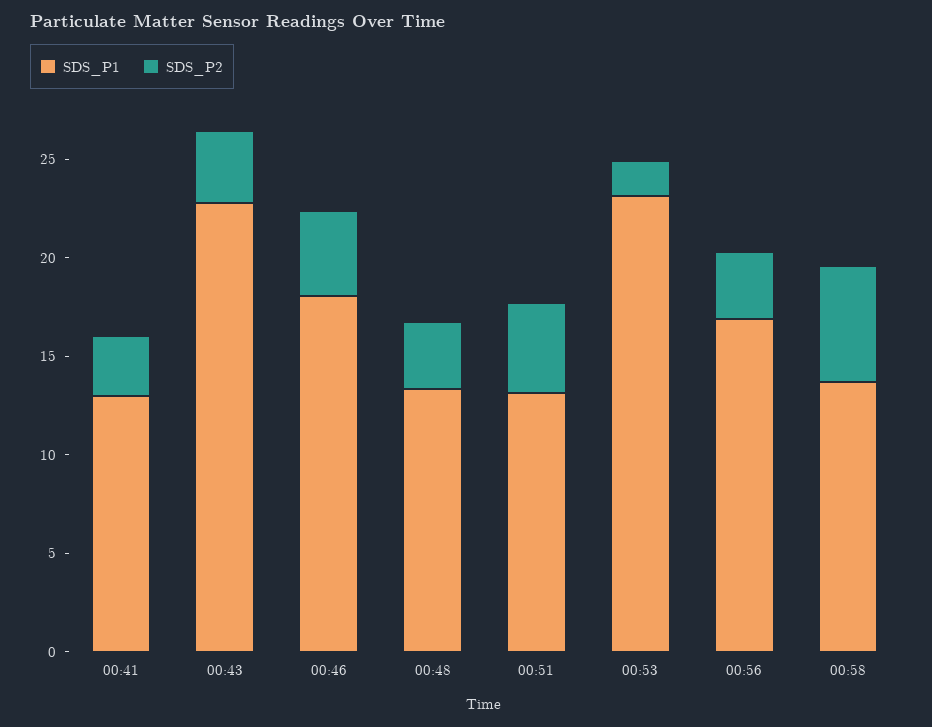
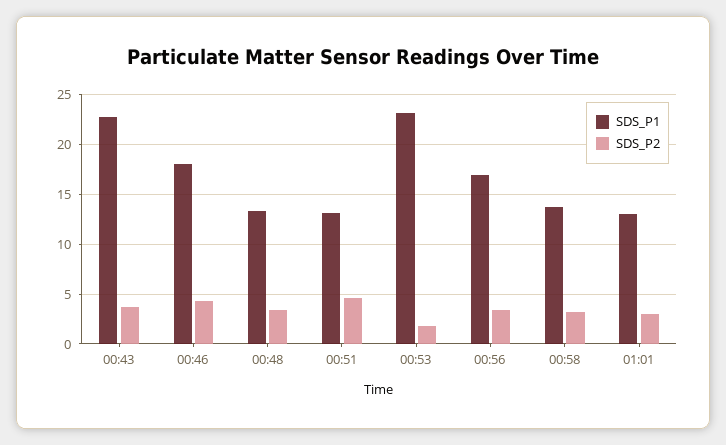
SDS_P1, 00:41: 13 -> none
SDS_P2, 00:41: 3 -> none
SDS_P2, 00:58: 6 -> 3
SDS_P1, 01:01: none -> 13
SDS_P2, 01:01: none -> 3

